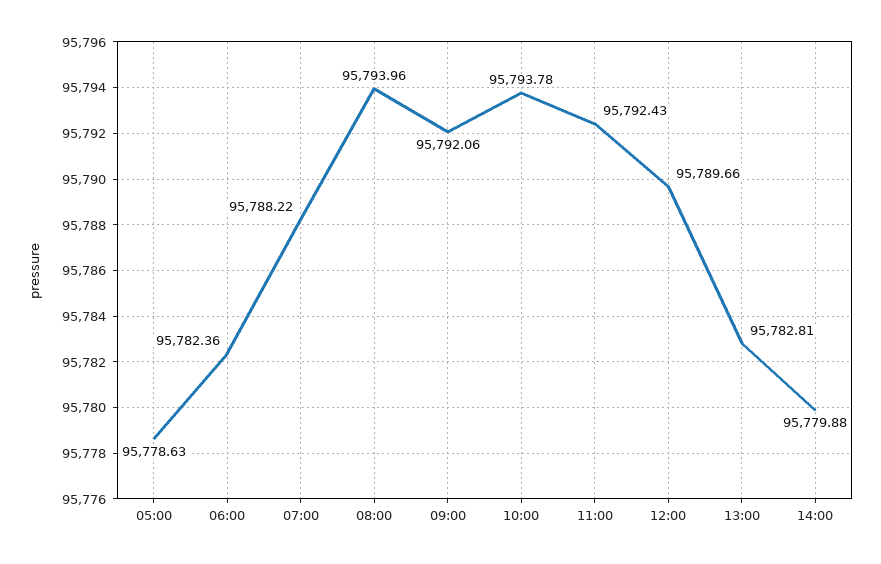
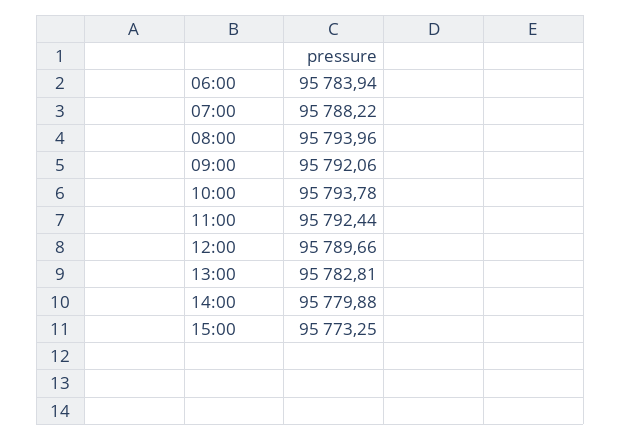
05:00: 95778.63 -> none
06:00: 95782.36 -> 95783.94
11:00: 95792.43 -> 95792.44
15:00: none -> 95773.25

